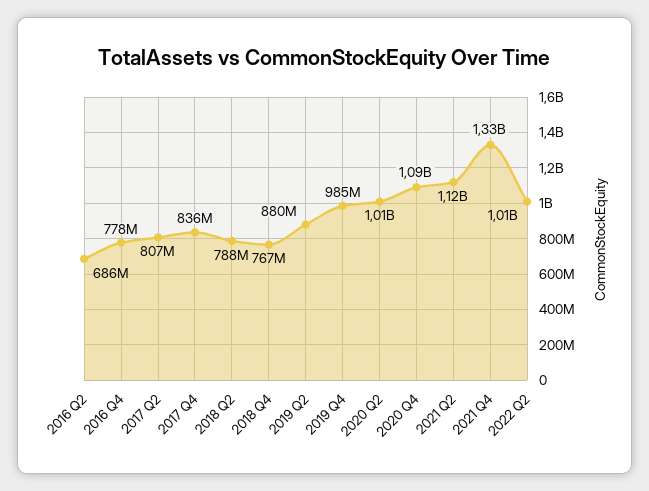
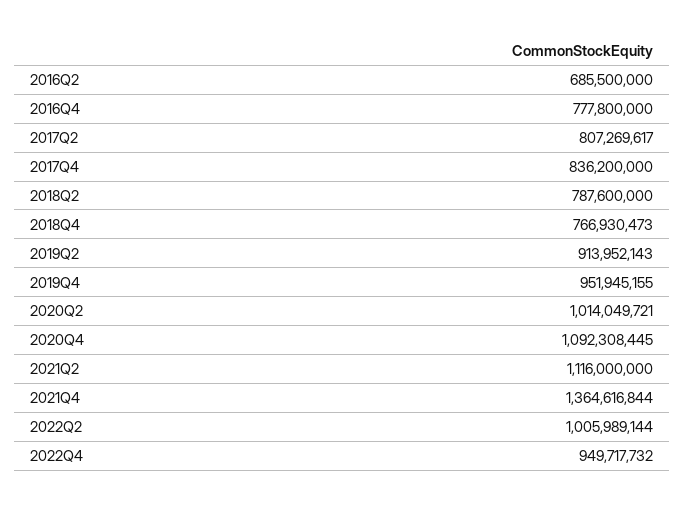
2019 Q2: 880000000 -> 913952143
2019 Q4: 985000000 -> 951945155
2021 Q4: 1330000000 -> 1364616844
2022Q4: none -> 949717732

